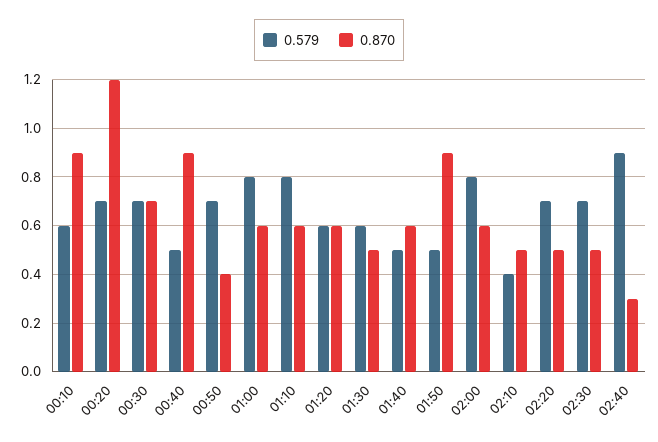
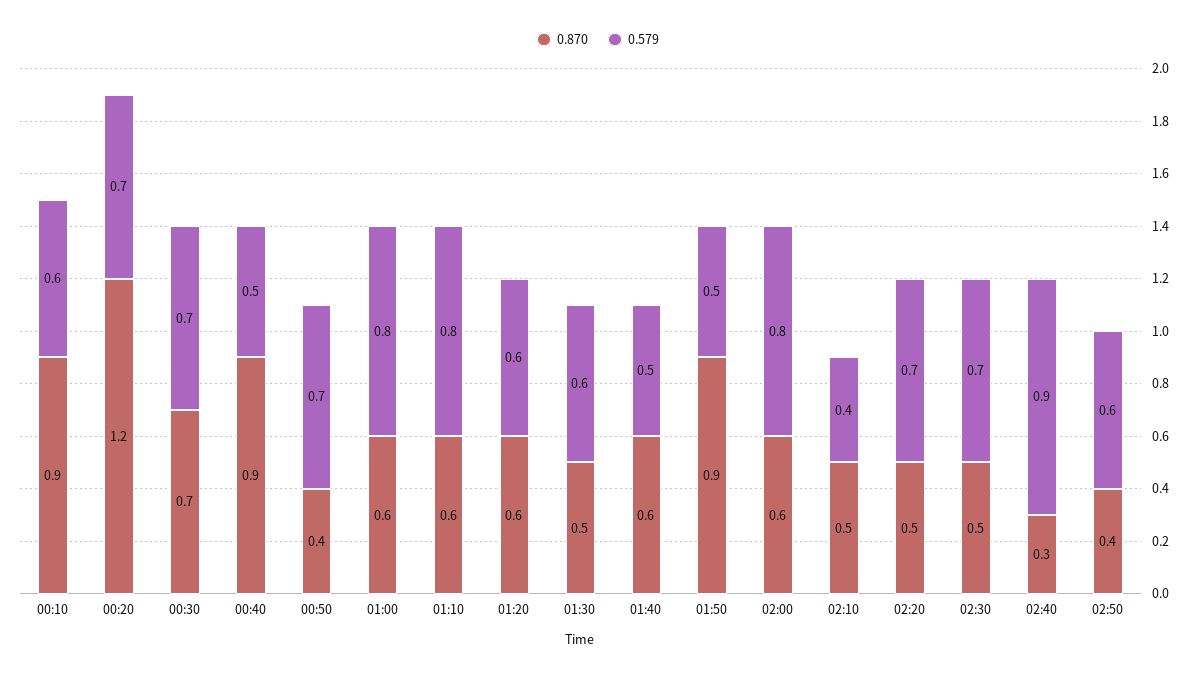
0.870, 02:50: none -> 0.4
0.579, 02:50: none -> 0.6

